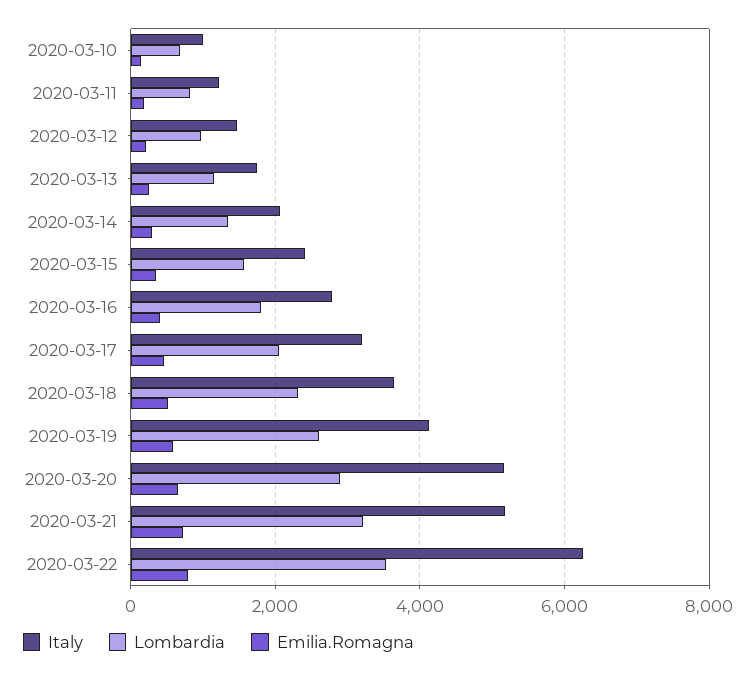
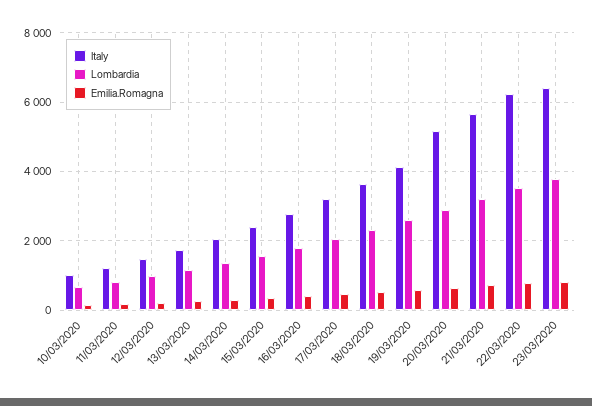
Italy, 2020-03-21: 5200 -> 5600
Italy, 23/03/2020: none -> 6400
Lombardia, 23/03/2020: none -> 3800
Emilia.Romagna, 23/03/2020: none -> 800

